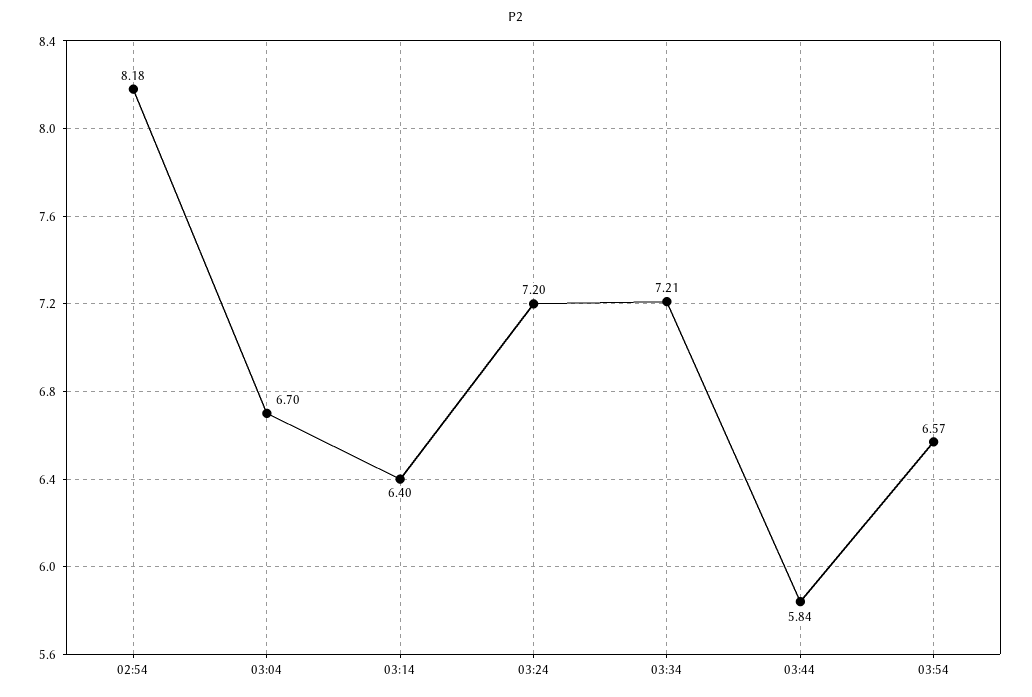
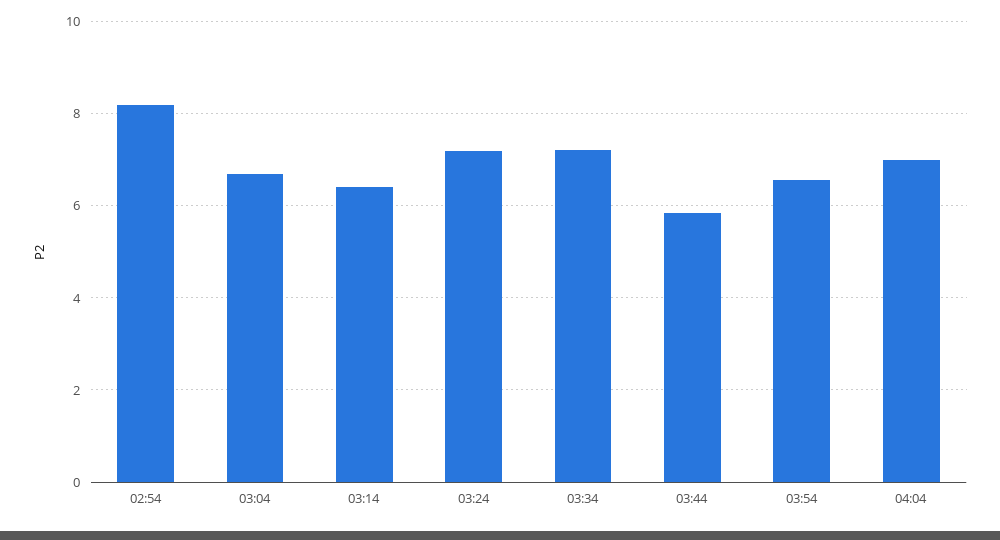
04:04: none -> 7

